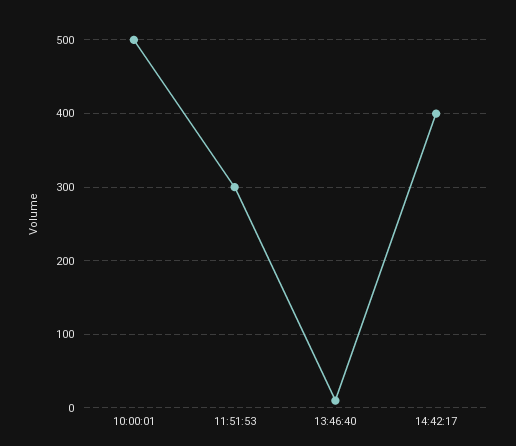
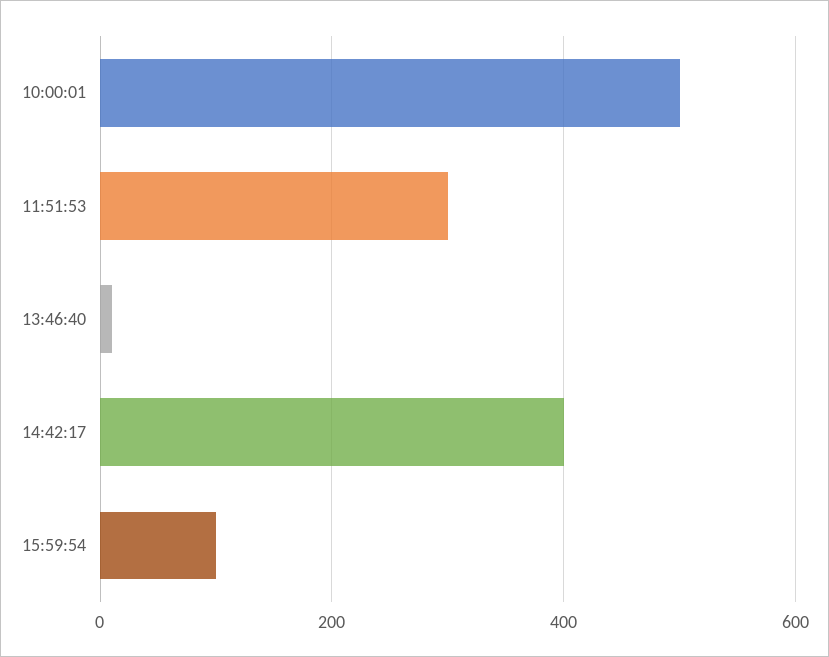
15:59:54: none -> 100

